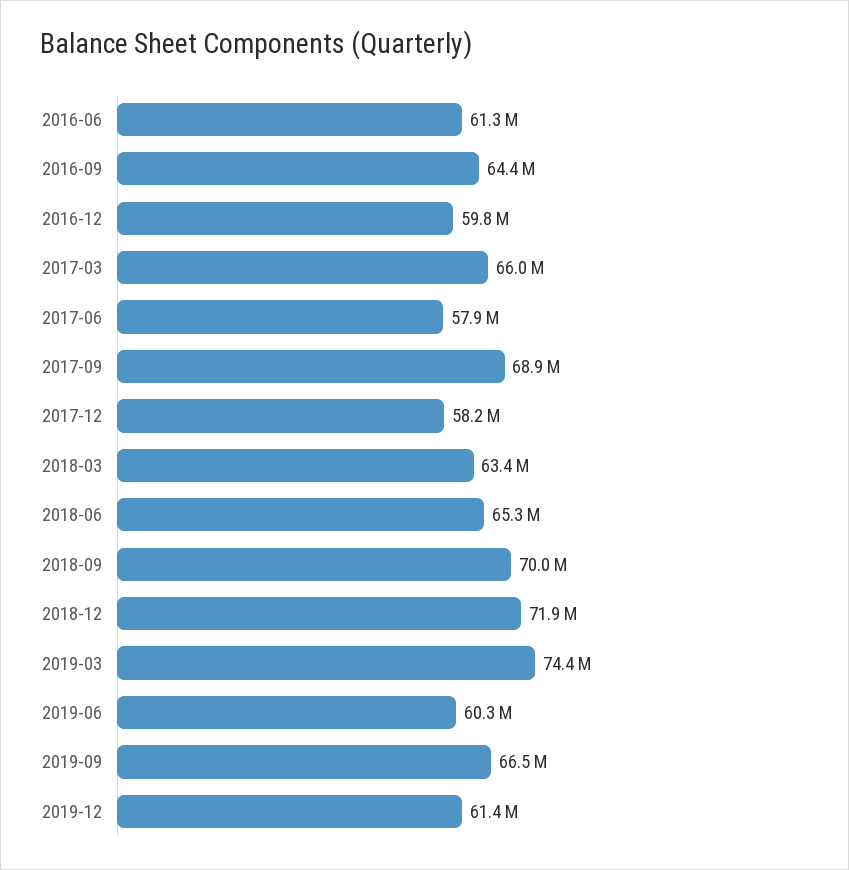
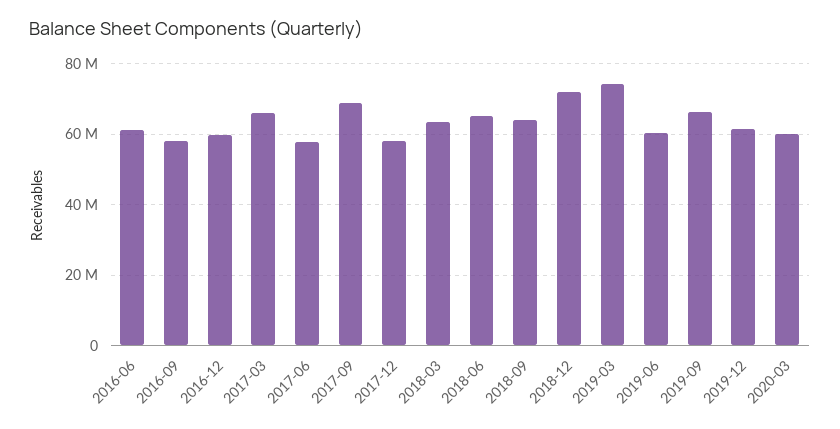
2016-09: 64400000 -> 58000000
2018-09: 70000000 -> 64000000
2020-03: none -> 60000000

